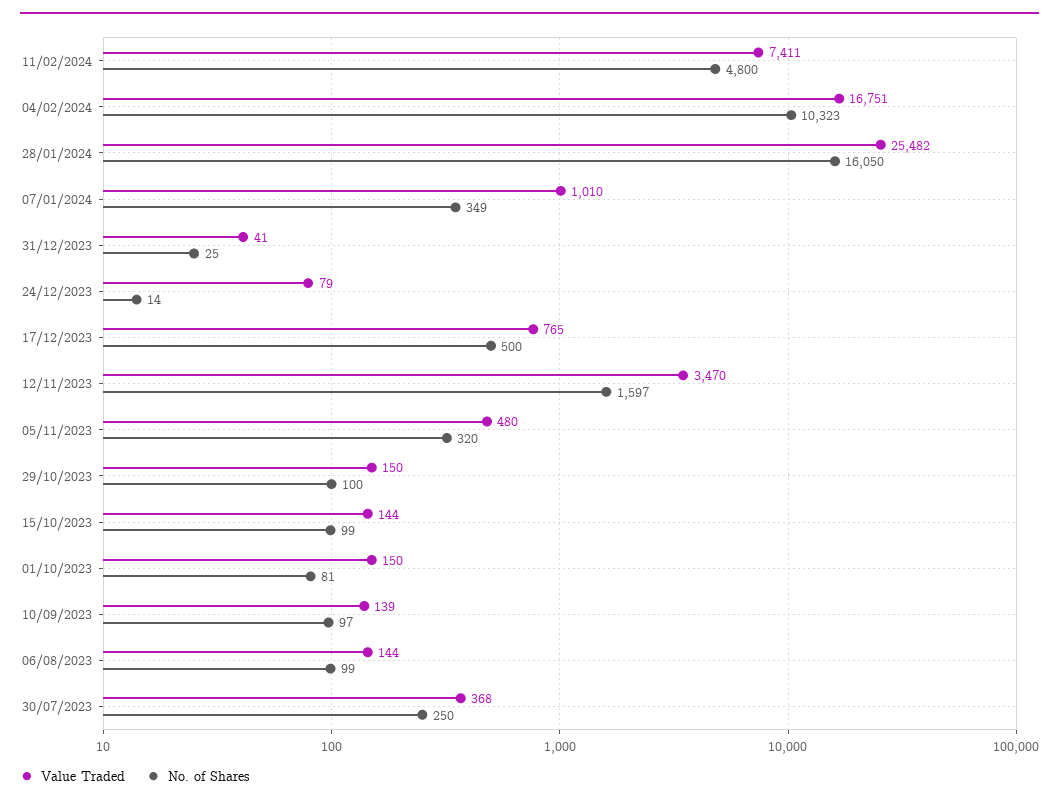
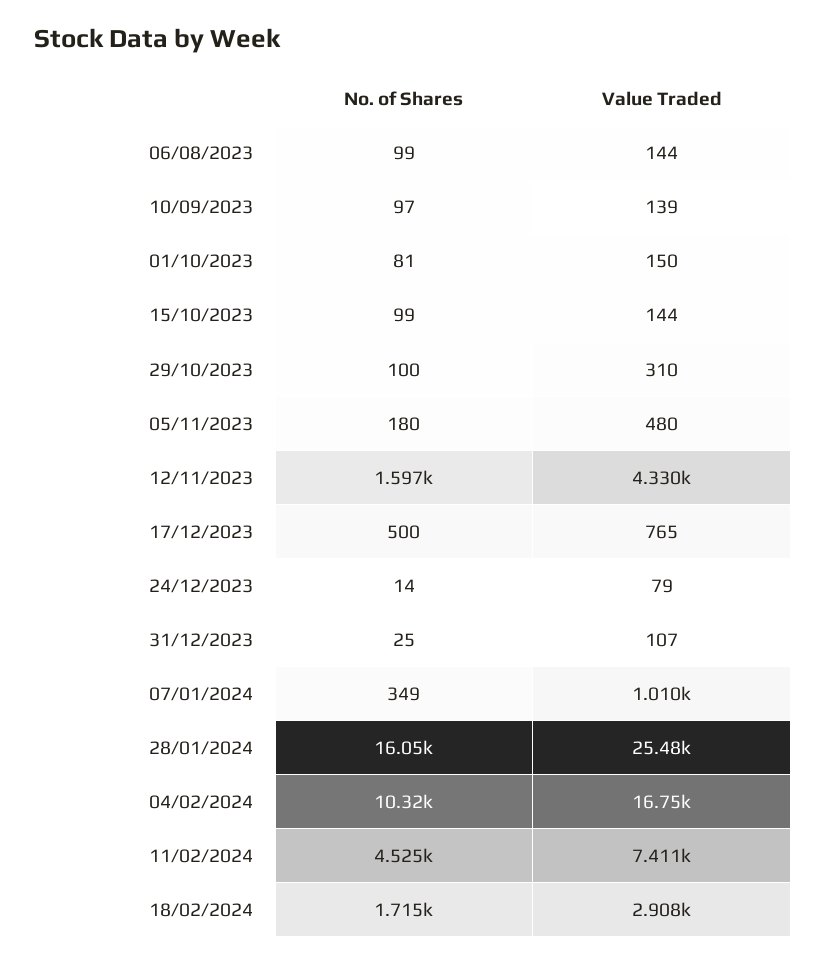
No. of Shares, 11/02/2024: 4800 -> 4525
Value Traded, 31/12/2023: 41 -> 107
Value Traded, 12/11/2023: 3470 -> 4330
No. of Shares, 05/11/2023: 320 -> 180
Value Traded, 29/10/2023: 150 -> 310
Value Traded, 30/07/2023: 368 -> none
No. of Shares, 30/07/2023: 250 -> none
No. of Shares, 18/02/2024: none -> 1715
Value Traded, 18/02/2024: none -> 2908

